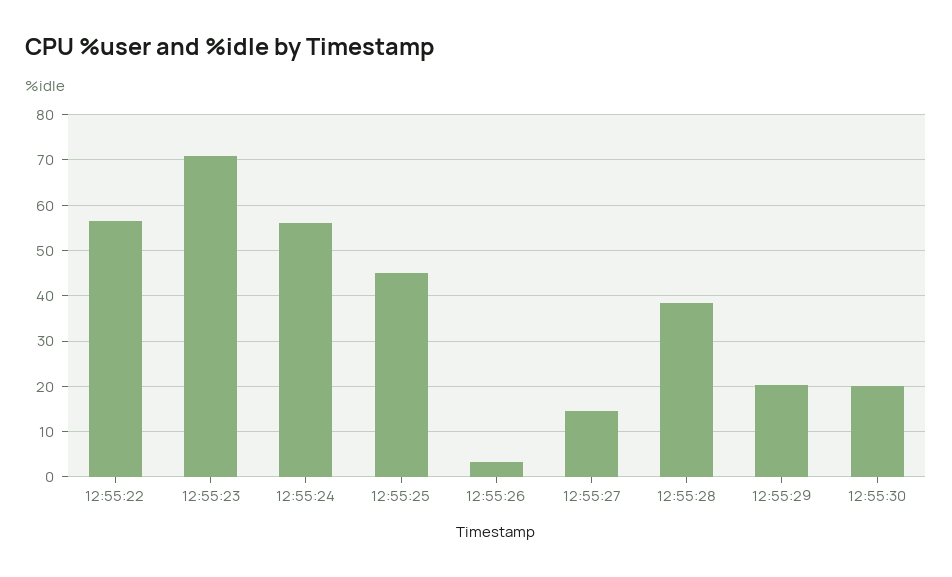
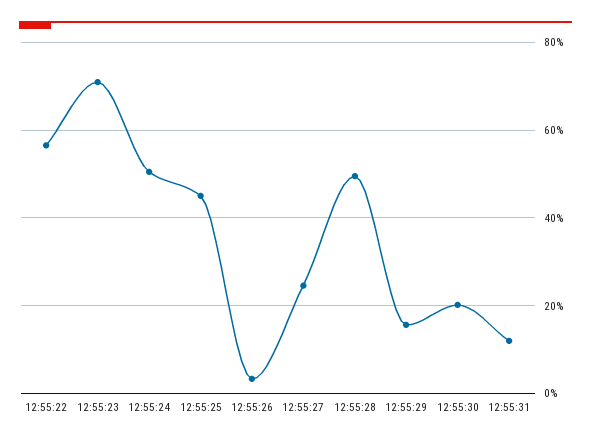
12:55:24: 56 -> 50
12:55:27: 14 -> 24
12:55:28: 38 -> 50
12:55:29: 20 -> 16
12:55:31: none -> 12

